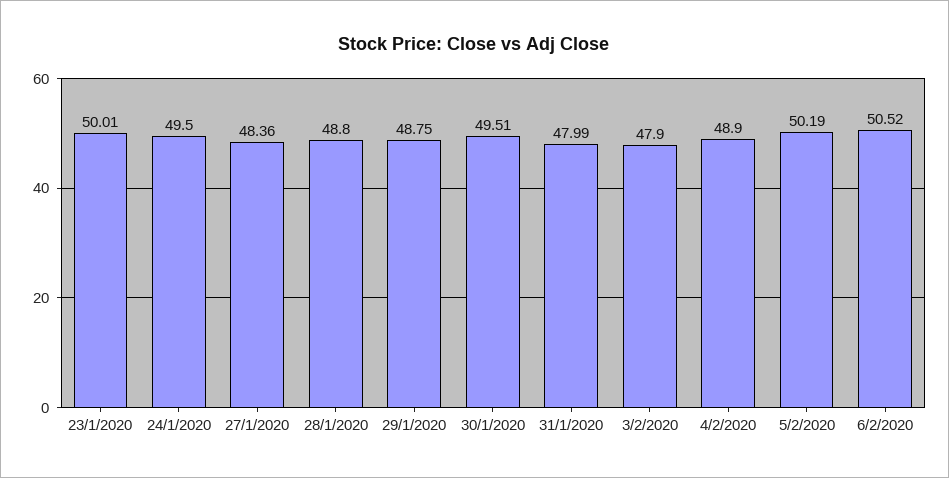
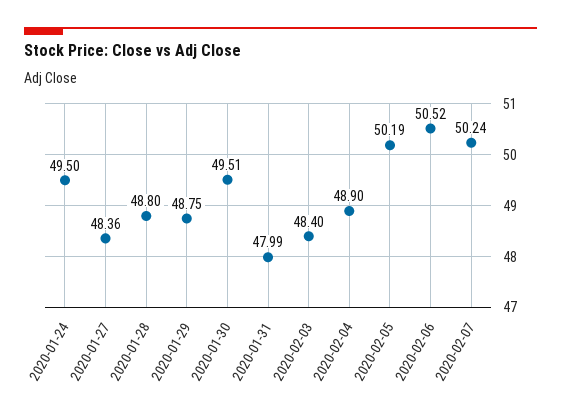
23/1/2020: 50.01 -> none
3/2/2020: 47.9 -> 48.4
2020-02-07: none -> 50.24

